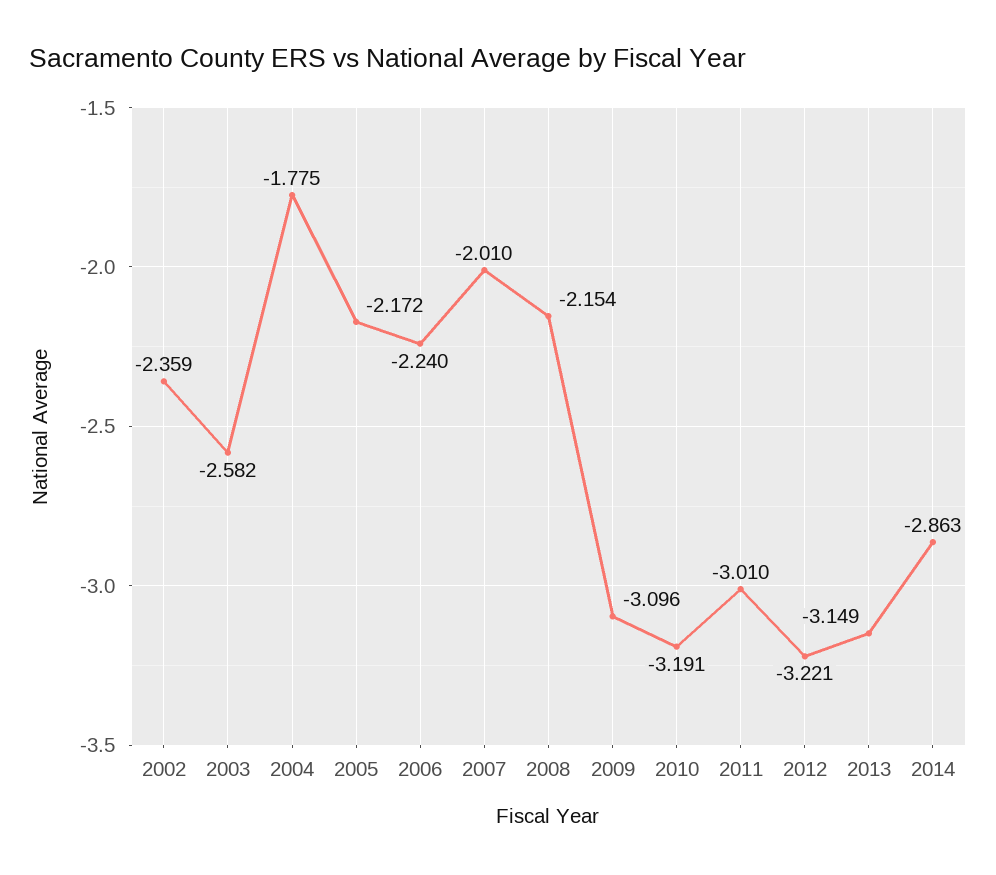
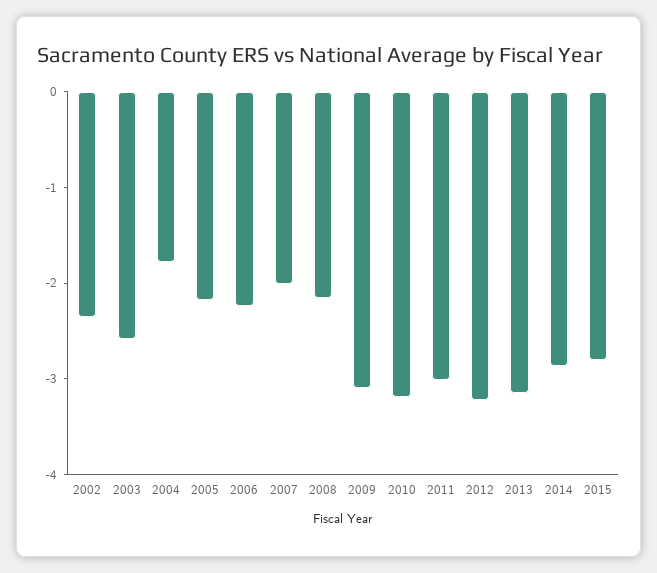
2015: none -> -2.8

